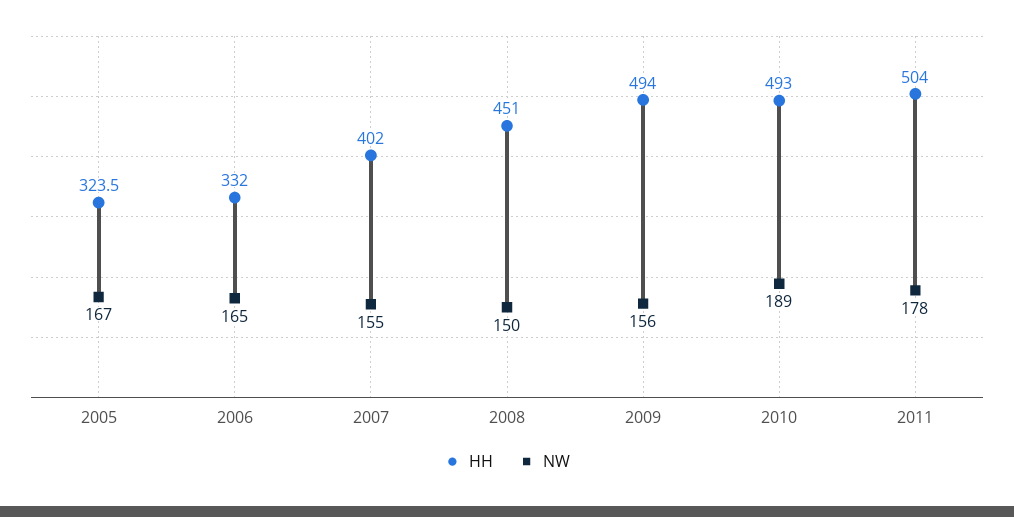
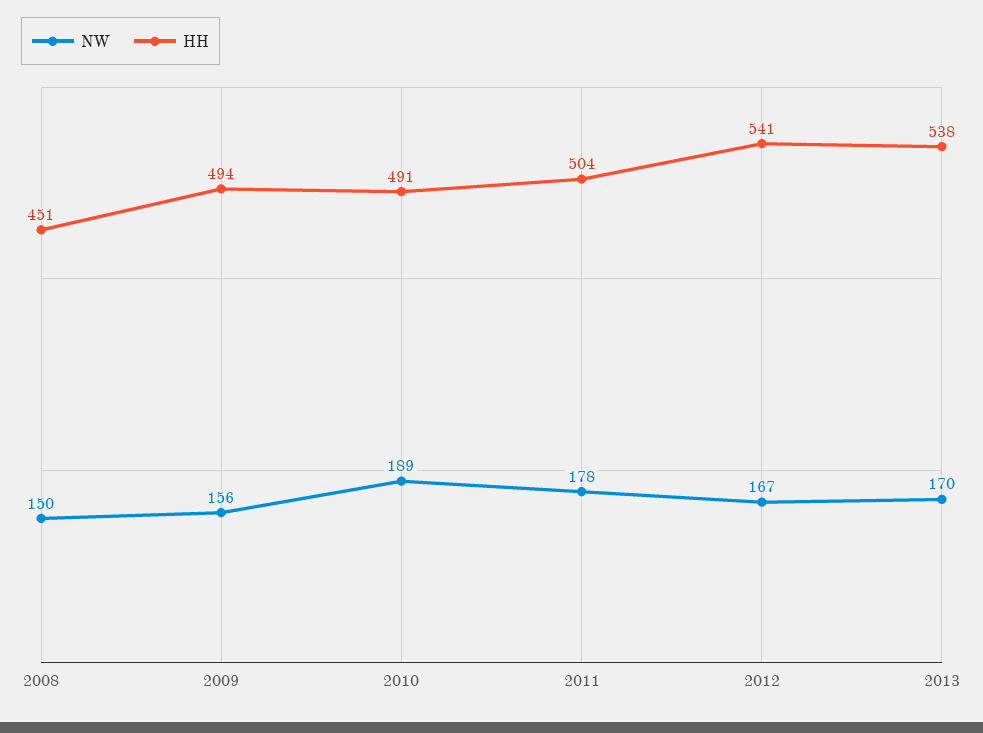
HH, 2005: 323.5 -> none
NW, 2005: 167 -> none
HH, 2006: 332 -> none
NW, 2006: 165 -> none
HH, 2007: 402 -> none
NW, 2007: 155 -> none
HH, 2010: 493 -> 491
NW, 2012: none -> 167
HH, 2012: none -> 541
NW, 2013: none -> 170
HH, 2013: none -> 538

